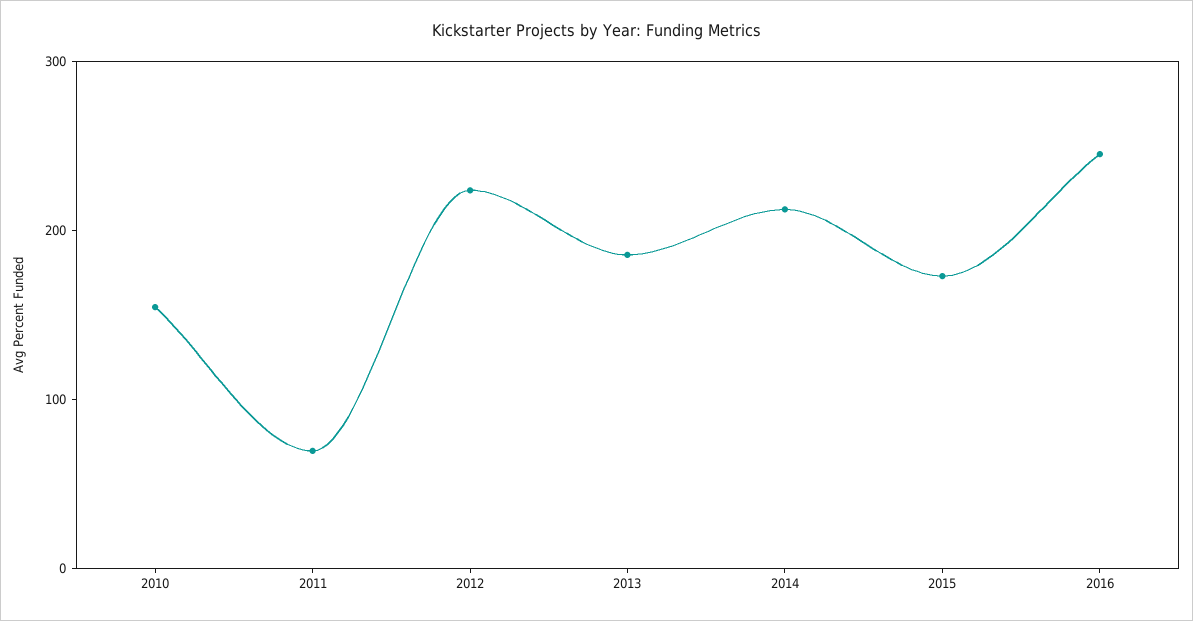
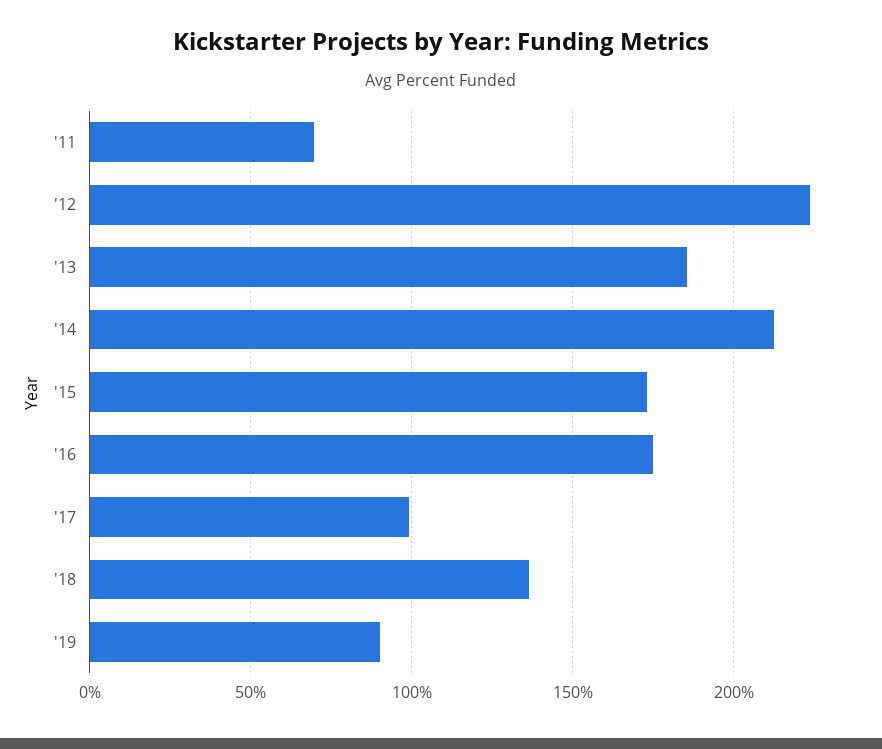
2010: 160 -> none
2016: 240 -> 175
'17: none -> 100
'18: none -> 135
'19: none -> 90

